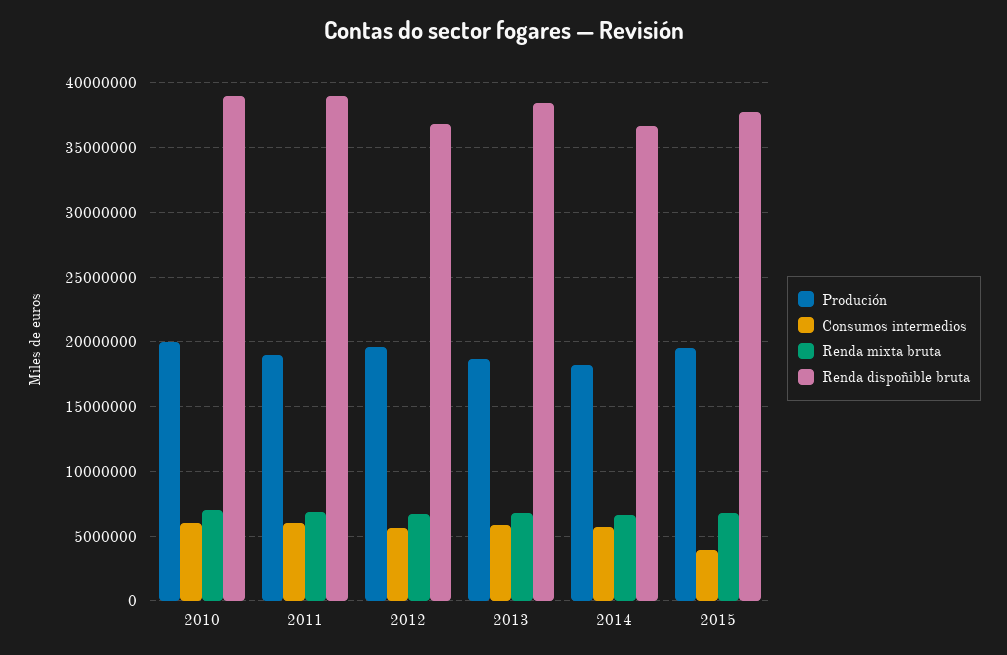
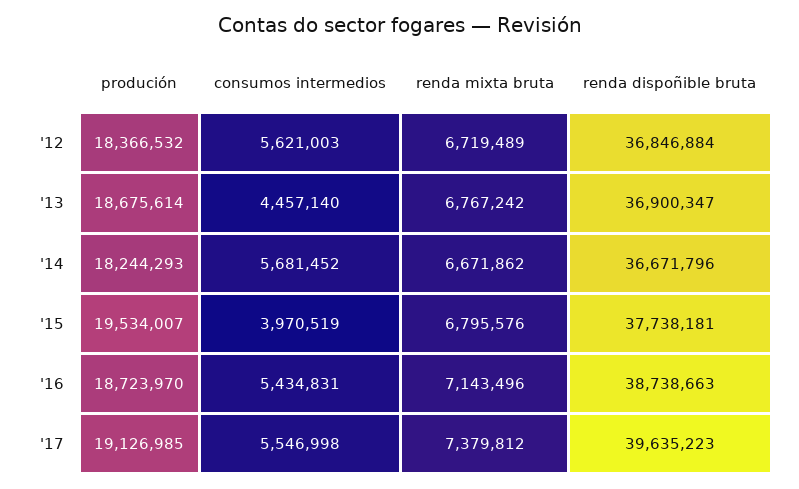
Produción, 2010: 20000000 -> none
Consumos intermedios, 2010: 6000000 -> none
Renda mixta bruta, 2010: 7000000 -> none
Renda dispoñible bruta, 2010: 39000000 -> none
Produción, 2011: 19000000 -> none
Consumos intermedios, 2011: 6000000 -> none
Renda mixta bruta, 2011: 7000000 -> none
Renda dispoñible bruta, 2011: 39000000 -> none
Produción, 2012: 19500000 -> 18366532
Consumos intermedios, 2013: 6000000 -> 4457140
Renda dispoñible bruta, 2013: 38500000 -> 36900347
Produción, '16: none -> 18723970
Consumos intermedios, '16: none -> 5434831
Renda mixta bruta, '16: none -> 7143496
Renda dispoñible bruta, '16: none -> 38738663
Produción, '17: none -> 19126985
Consumos intermedios, '17: none -> 5546998
Renda mixta bruta, '17: none -> 7379812
Renda dispoñible bruta, '17: none -> 39635223

